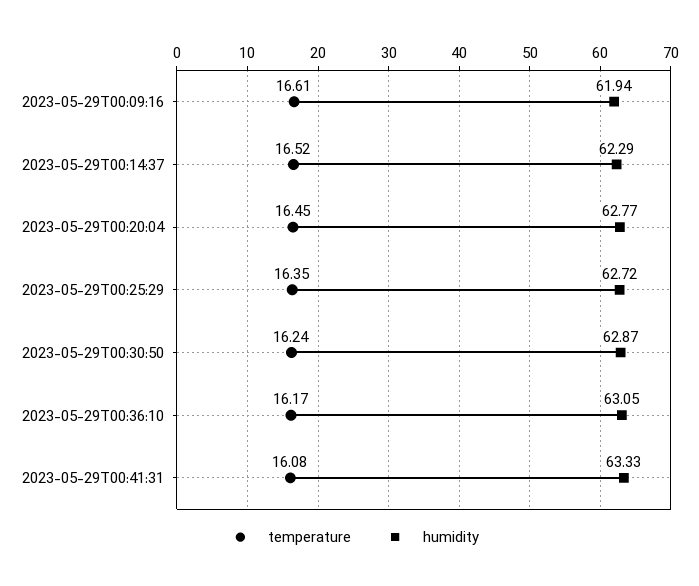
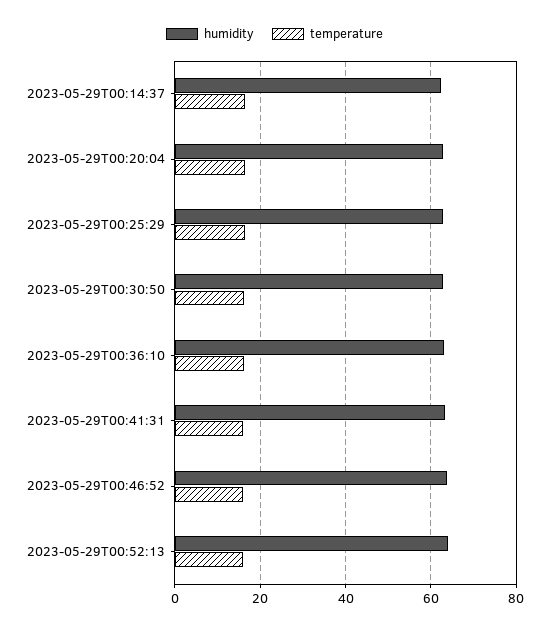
temperature, 2023-05-29T00:09:16: 16.61 -> none
humidity, 2023-05-29T00:09:16: 61.94 -> none
humidity, 2023-05-29T00:46:52: none -> 64
temperature, 2023-05-29T00:46:52: none -> 16
humidity, 2023-05-29T00:52:13: none -> 64
temperature, 2023-05-29T00:52:13: none -> 16

